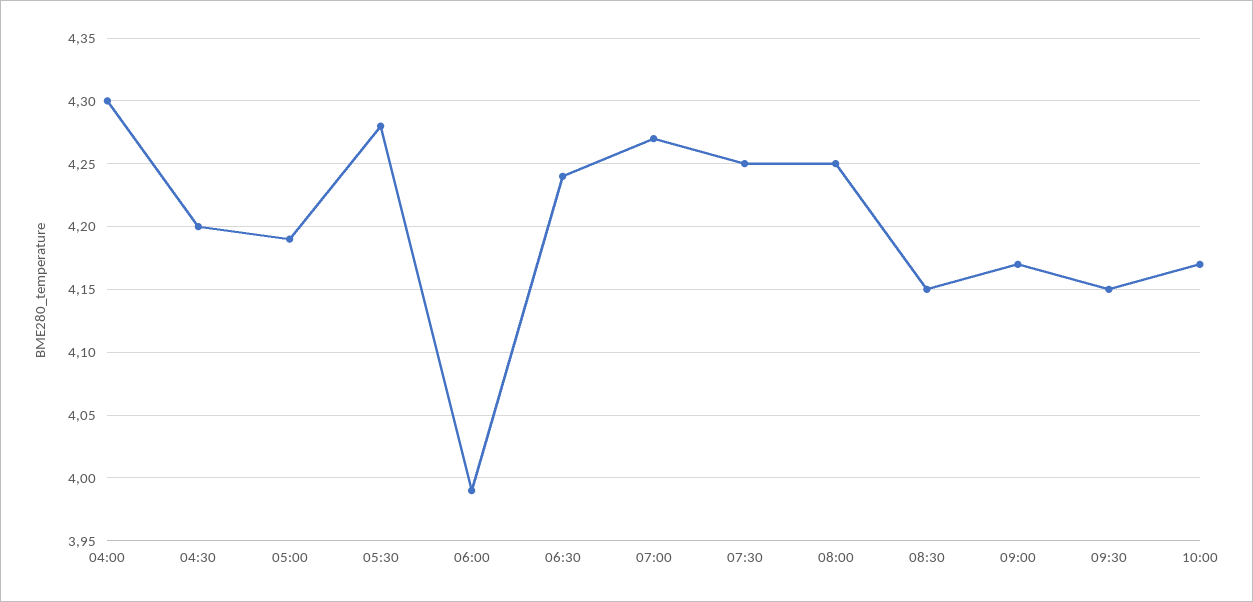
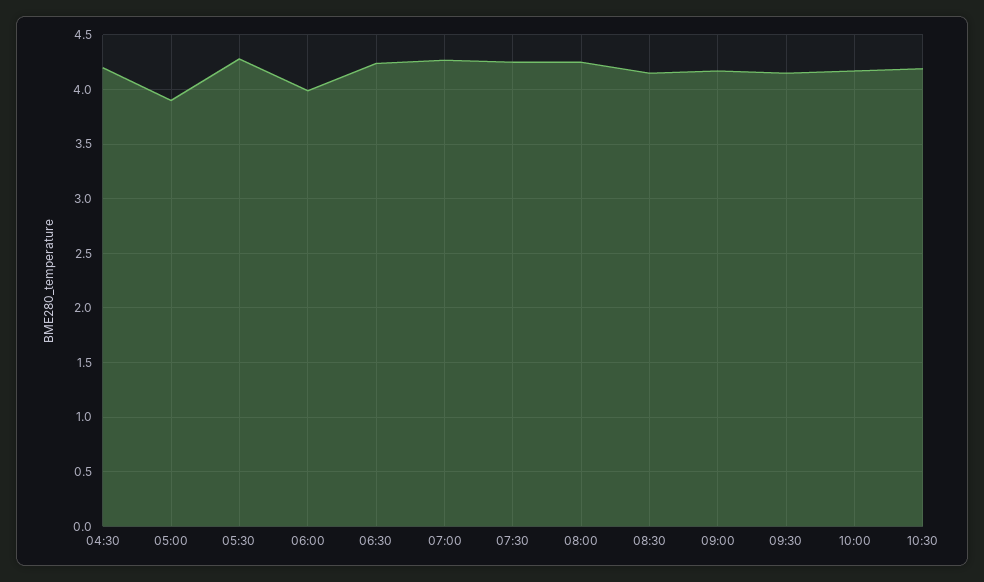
04:00: 4.3 -> none
05:00: 4.19 -> 3.9
10:30: none -> 4.2

